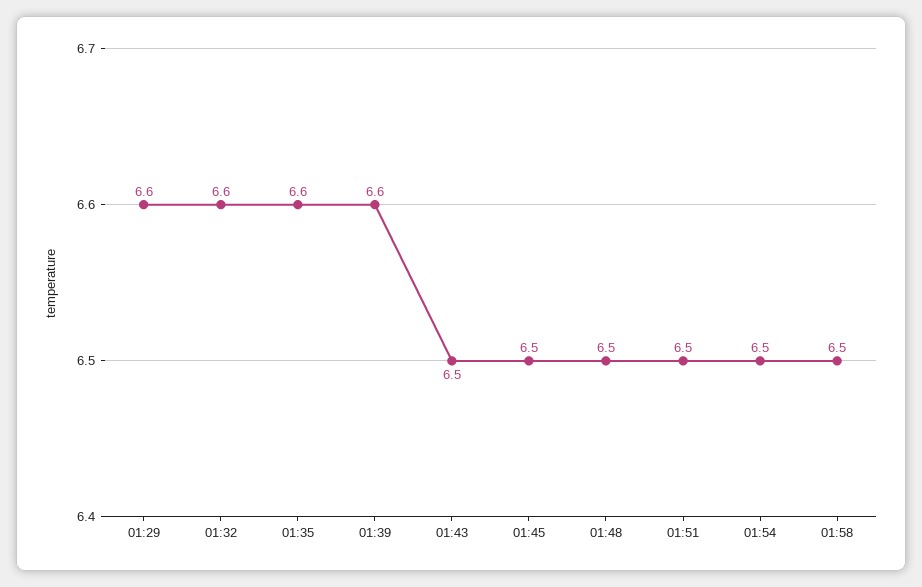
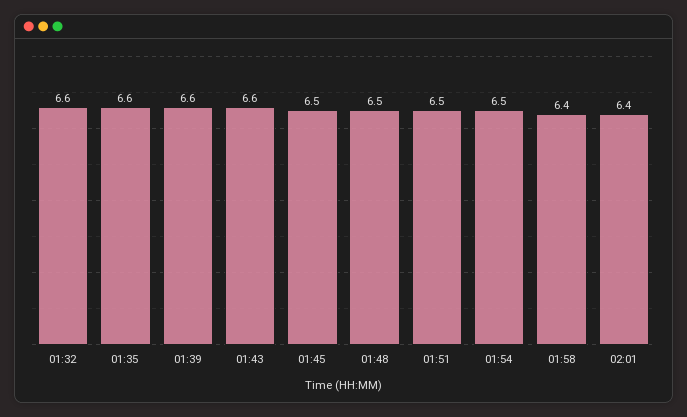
01:29: 6.6 -> none
01:43: 6.5 -> 6.6
01:58: 6.5 -> 6.4
02:01: none -> 6.4

